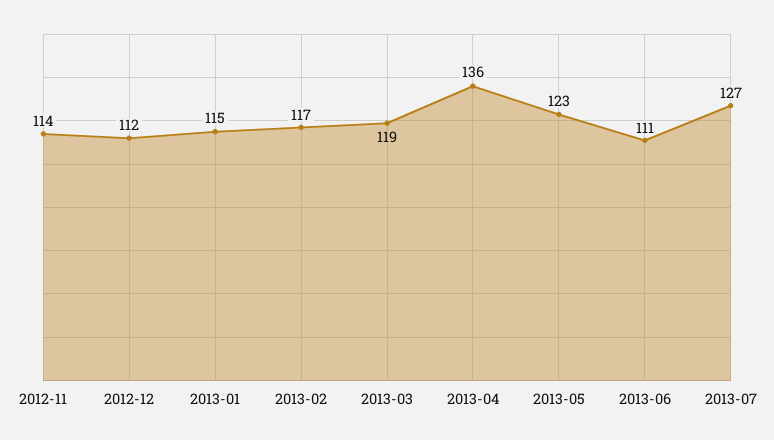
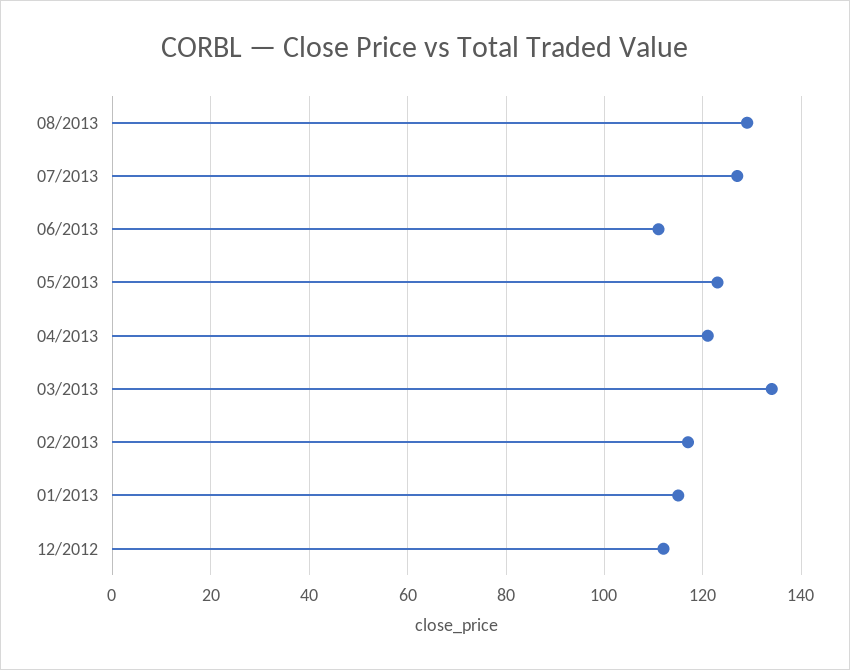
2012-11: 114 -> none
2013-03: 119 -> 135
2013-04: 136 -> 120
08/2013: none -> 130

